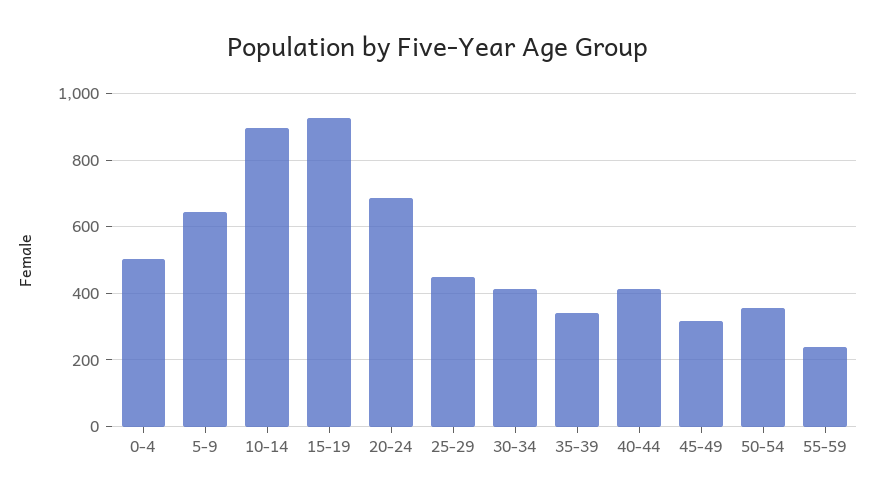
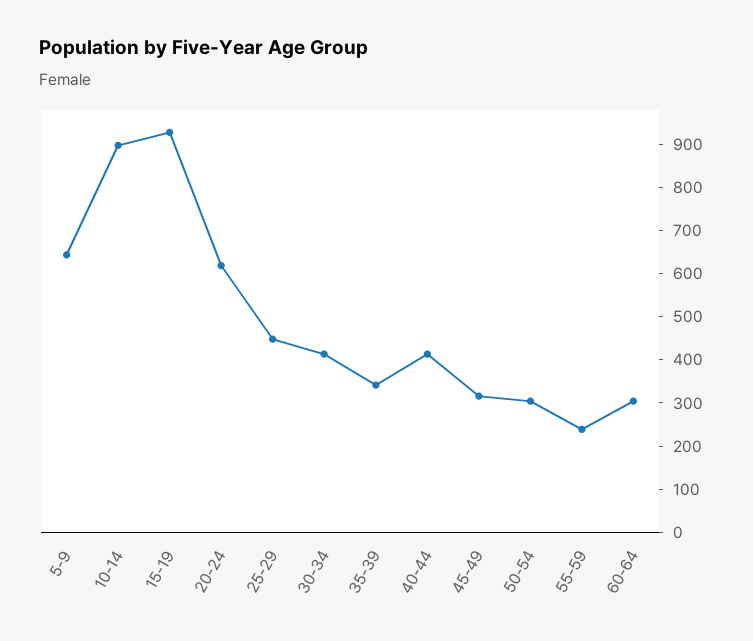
0-4: 500 -> none
20-24: 680 -> 620
50-54: 360 -> 300
60-64: none -> 300

